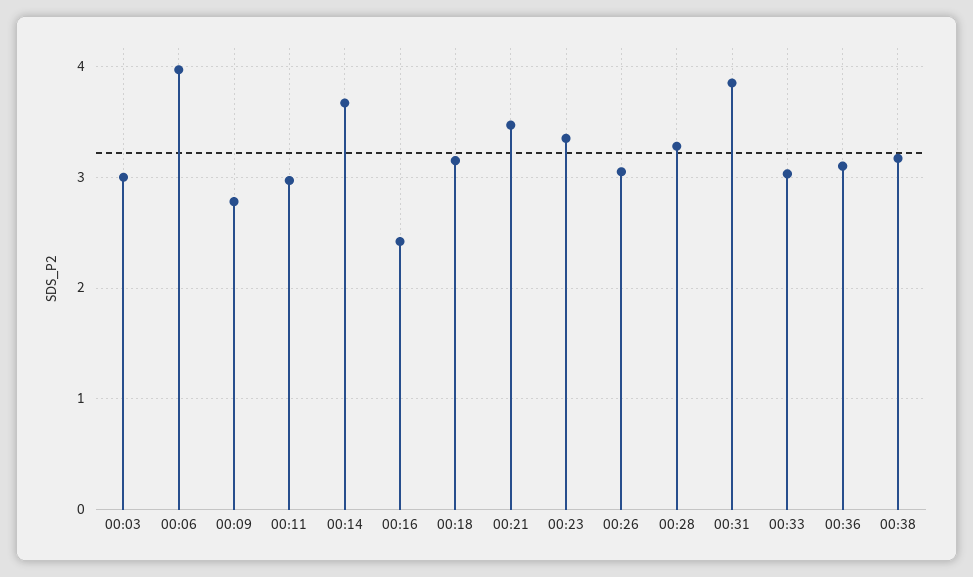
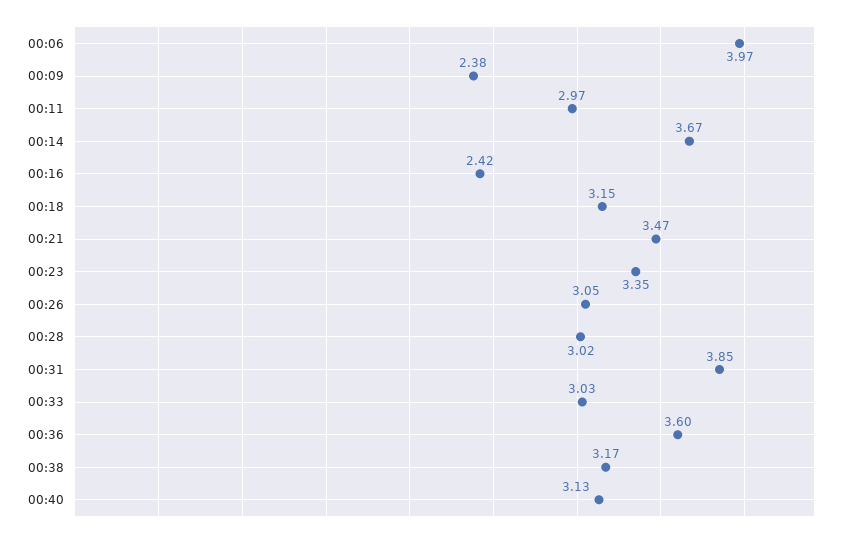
00:03: 3 -> none
00:09: 2.8 -> 2.38
00:28: 3.3 -> 3.02
00:36: 3.1 -> 3.6
00:40: none -> 3.13

